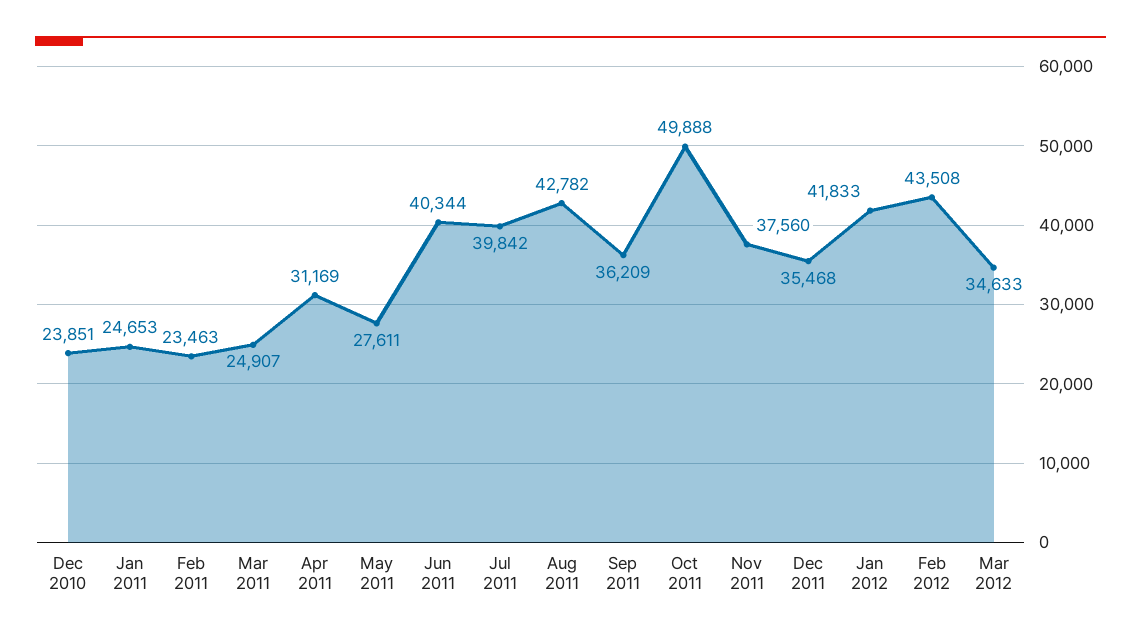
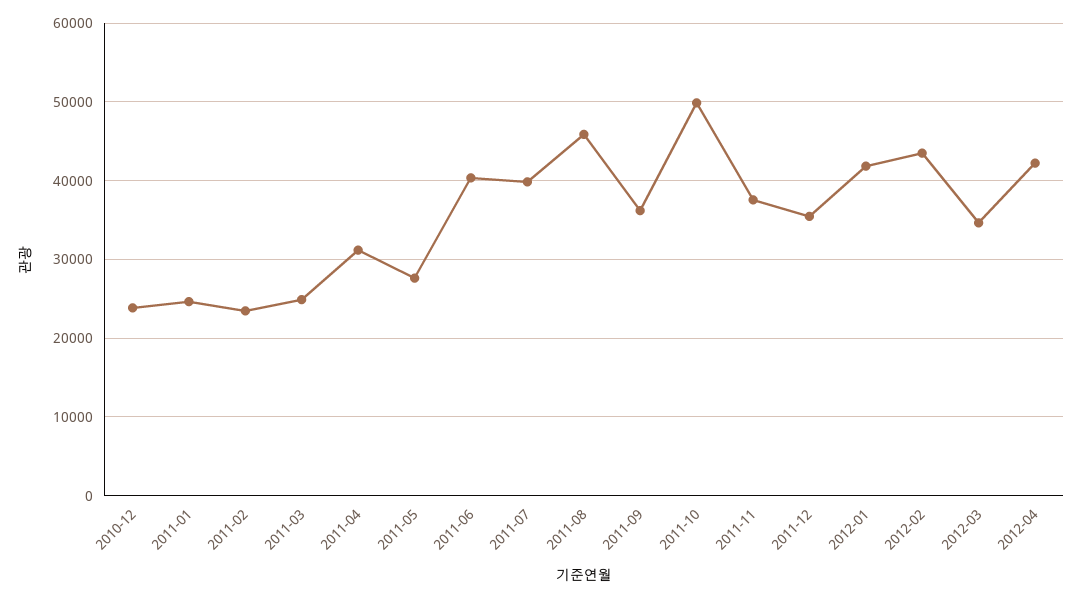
Aug 2011: 42782 -> 46000
2012-04: none -> 42000

